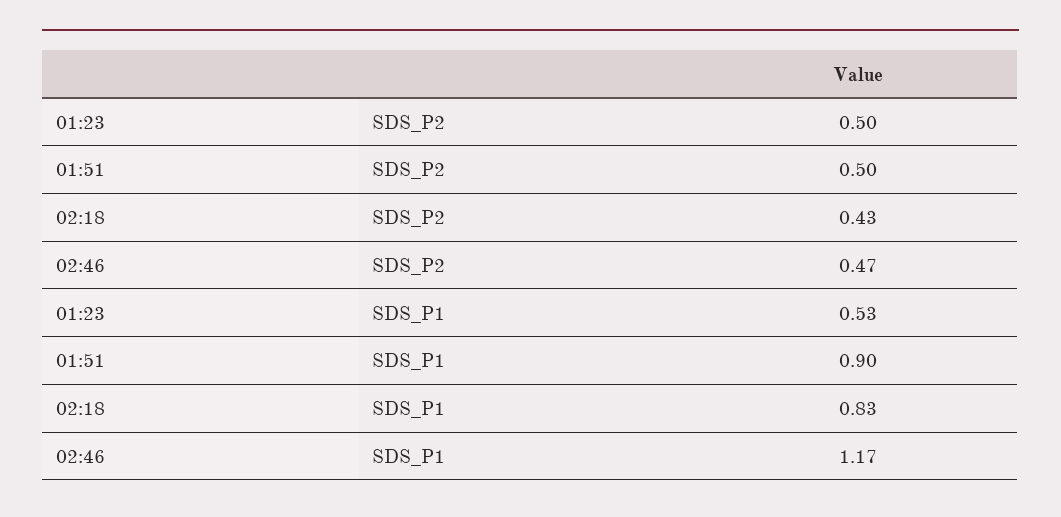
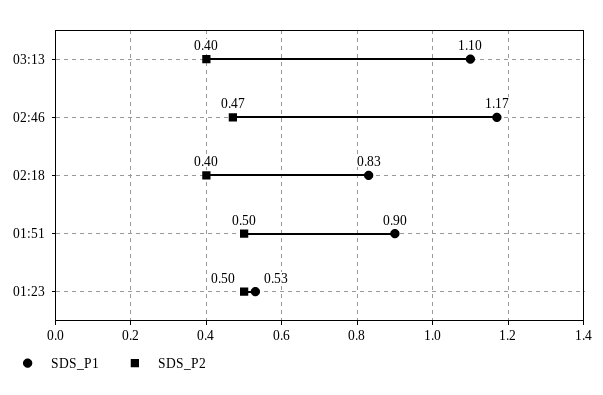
SDS_P2, 02:18: 0.43 -> 0.4
SDS_P1, 03:13: none -> 1.1
SDS_P2, 03:13: none -> 0.4

